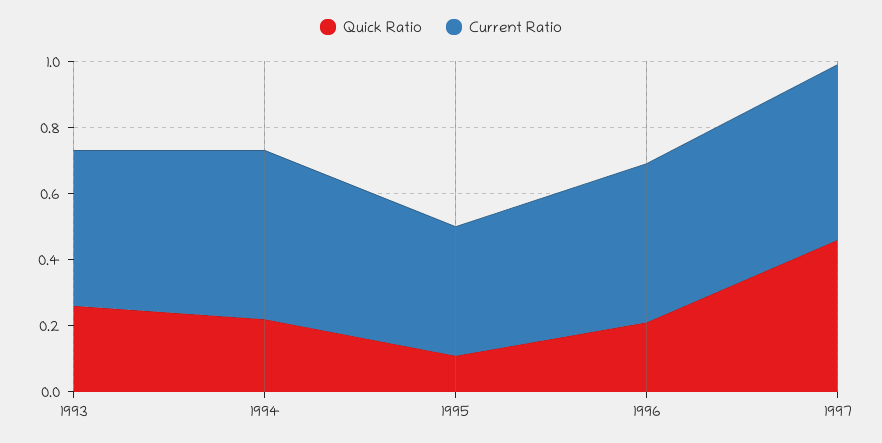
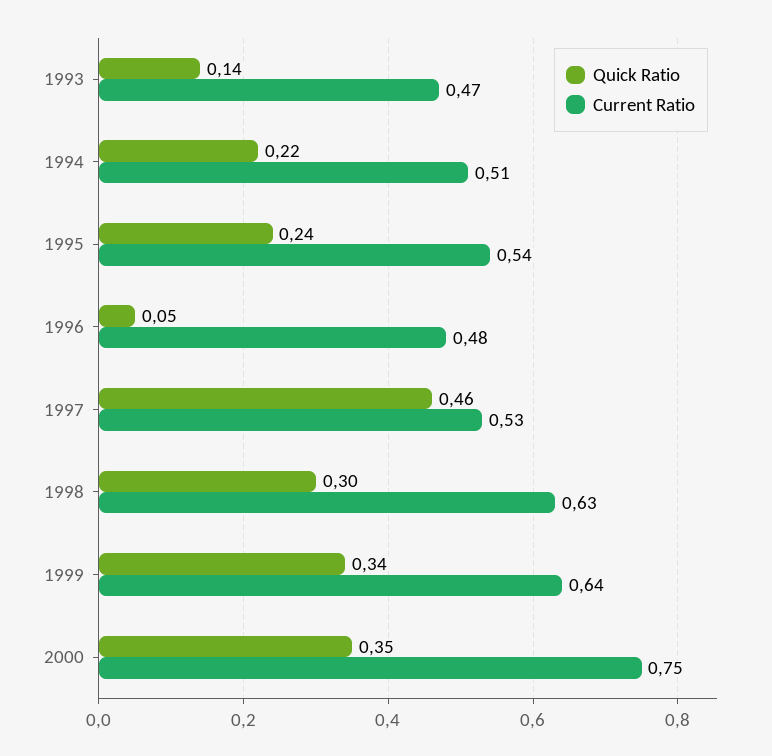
Quick Ratio, 1993: 0.25 -> 0.14
Quick Ratio, 1995: 0.1 -> 0.24
Current Ratio, 1995: 0.4 -> 0.54
Quick Ratio, 1996: 0.2 -> 0.05
Quick Ratio, 1998: none -> 0.3
Current Ratio, 1998: none -> 0.63
Quick Ratio, 1999: none -> 0.34
Current Ratio, 1999: none -> 0.64
Quick Ratio, 2000: none -> 0.35
Current Ratio, 2000: none -> 0.75

